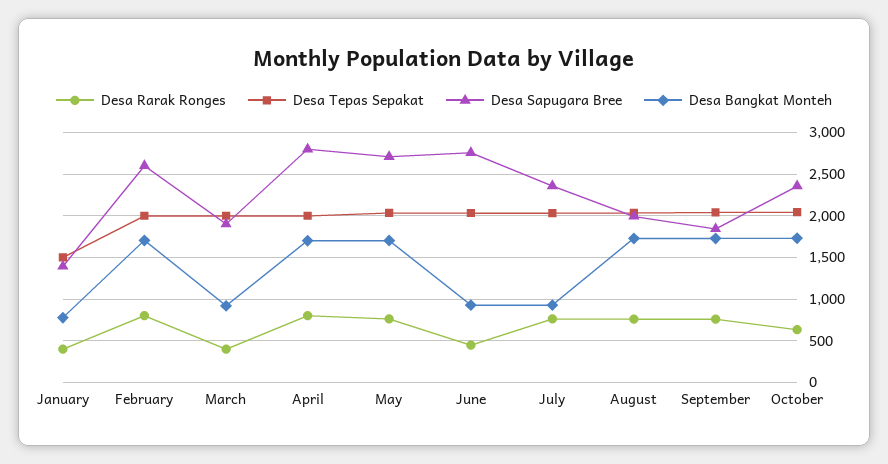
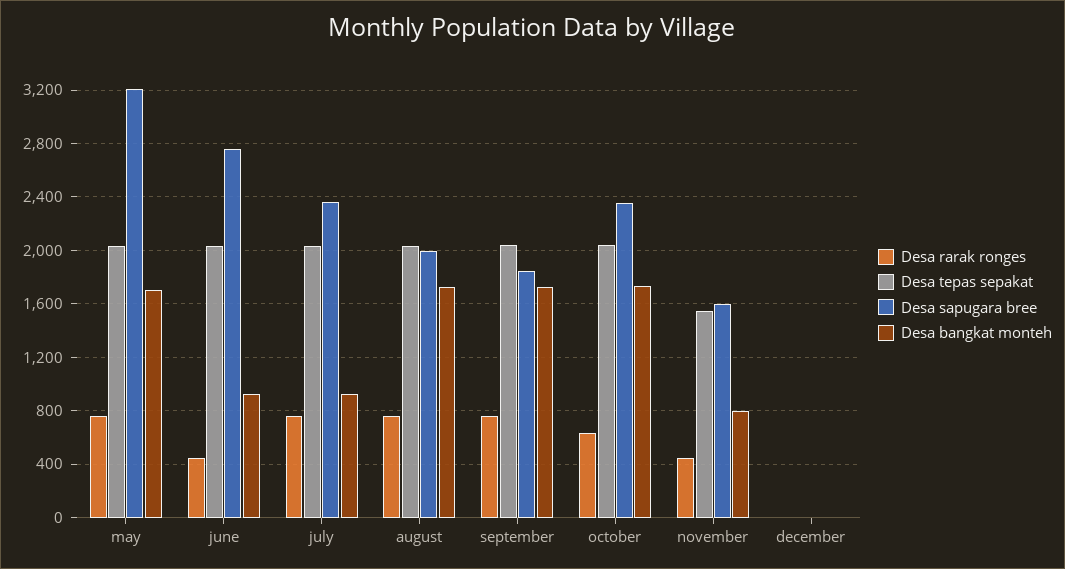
Desa Rarak Ronges, January: 400 -> none
Desa Tepas Sepakat, January: 1500 -> none
Desa Sapugara Bree, January: 1400 -> none
Desa Bangkat Monteh, January: 800 -> none
Desa Rarak Ronges, February: 800 -> none
Desa Tepas Sepakat, February: 2000 -> none
Desa Sapugara Bree, February: 2600 -> none
Desa Bangkat Monteh, February: 1700 -> none
Desa Rarak Ronges, March: 400 -> none
Desa Tepas Sepakat, March: 2000 -> none
Desa Sapugara Bree, March: 1900 -> none
Desa Bangkat Monteh, March: 900 -> none
Desa Rarak Ronges, April: 800 -> none
Desa Tepas Sepakat, April: 2000 -> none
Desa Sapugara Bree, April: 2800 -> none
Desa Bangkat Monteh, April: 1700 -> none
Desa Sapugara Bree, May: 2700 -> 3200
Desa Rarak Ronges, november: none -> 450
Desa Tepas Sepakat, november: none -> 1550
Desa Sapugara Bree, november: none -> 1600
Desa Bangkat Monteh, november: none -> 800
Desa Rarak Ronges, december: none -> 0
Desa Tepas Sepakat, december: none -> 0
Desa Sapugara Bree, december: none -> 0
Desa Bangkat Monteh, december: none -> 0

